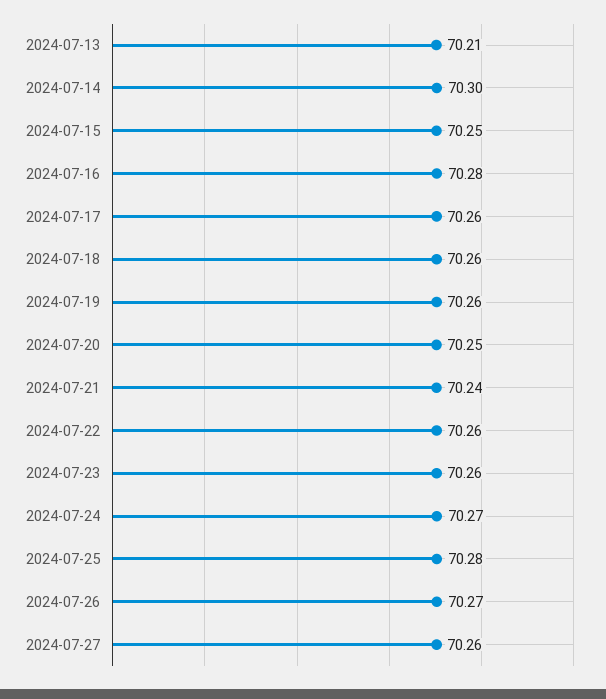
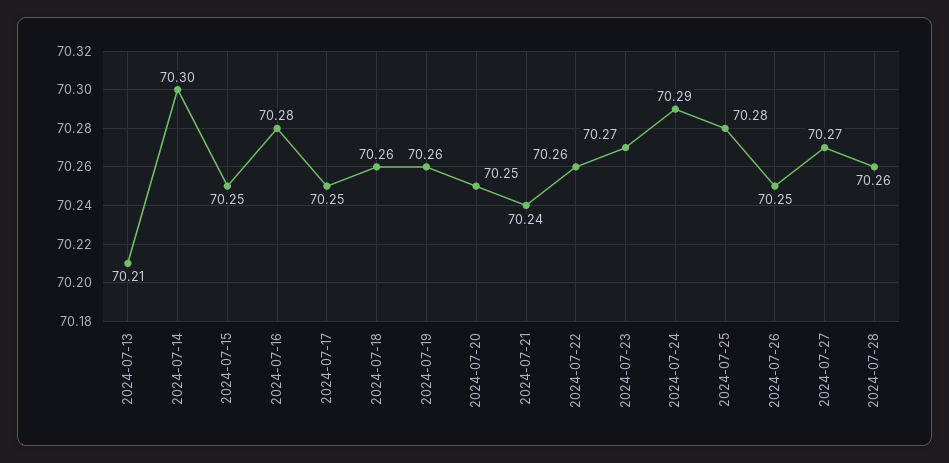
2024-07-17: 70.26 -> 70.25
2024-07-23: 70.26 -> 70.27
2024-07-24: 70.27 -> 70.29
2024-07-26: 70.27 -> 70.25
2024-07-27: 70.26 -> 70.27
2024-07-28: none -> 70.26

